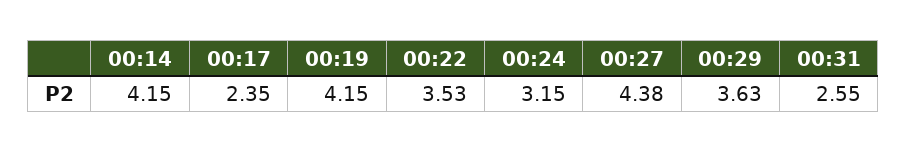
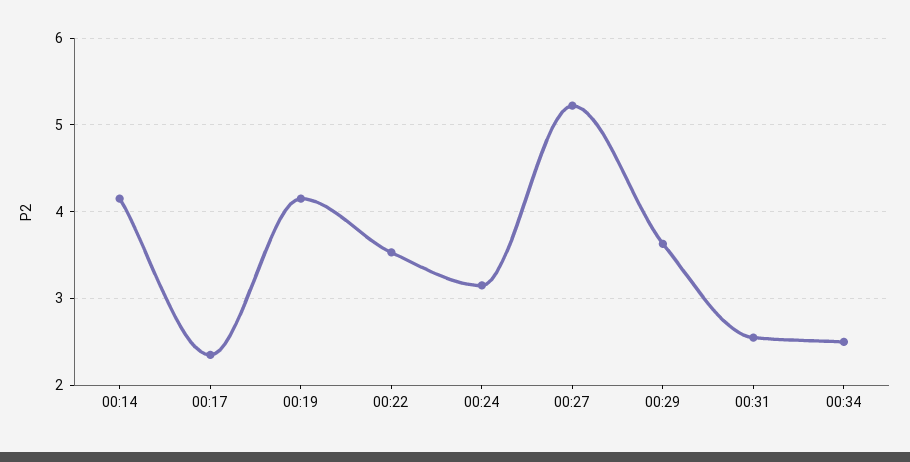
00:27: 4.38 -> 5.2
00:34: none -> 2.5

